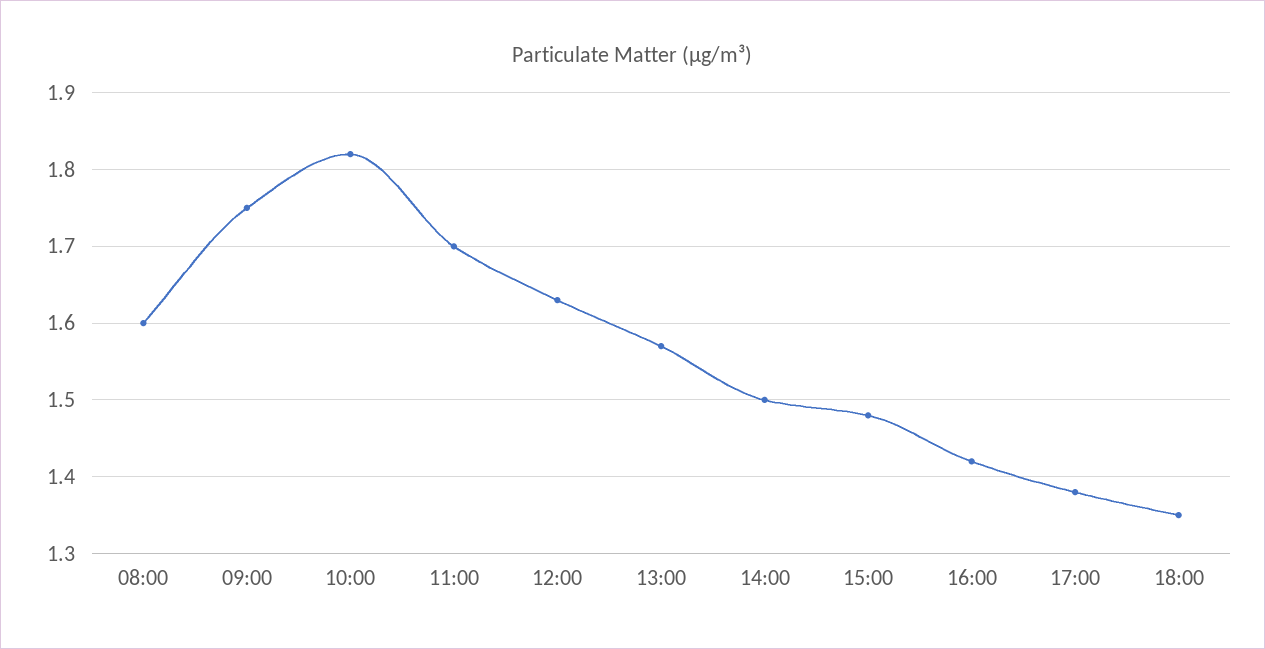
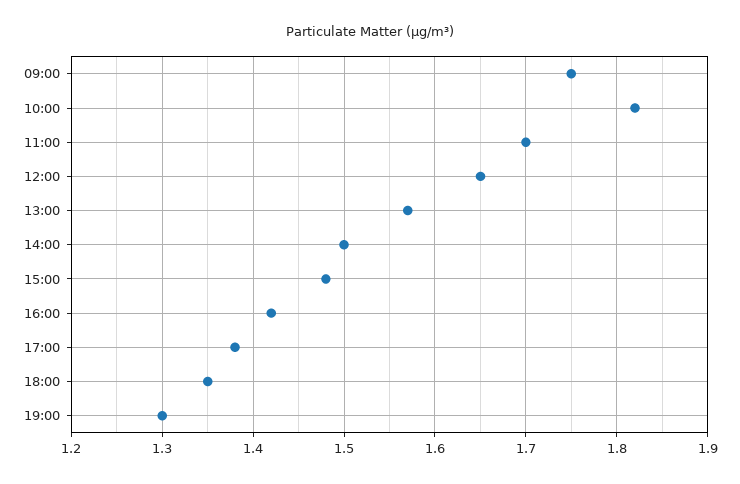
08:00: 1.6 -> none
12:00: 1.63 -> 1.65
19:00: none -> 1.3

